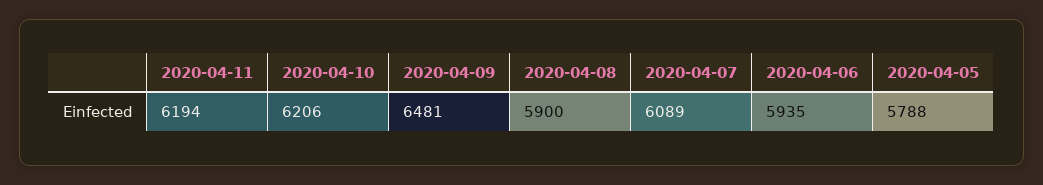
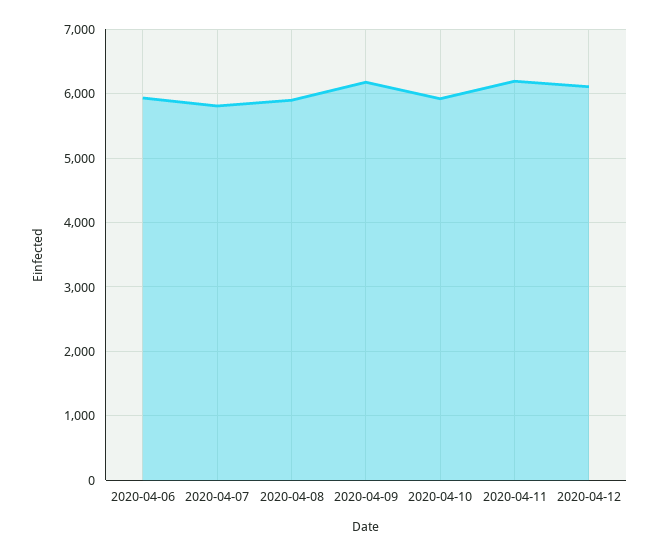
2020-04-10: 6206 -> 5900
2020-04-09: 6481 -> 6200
2020-04-07: 6089 -> 5800
2020-04-05: 5788 -> none
2020-04-12: none -> 6100

